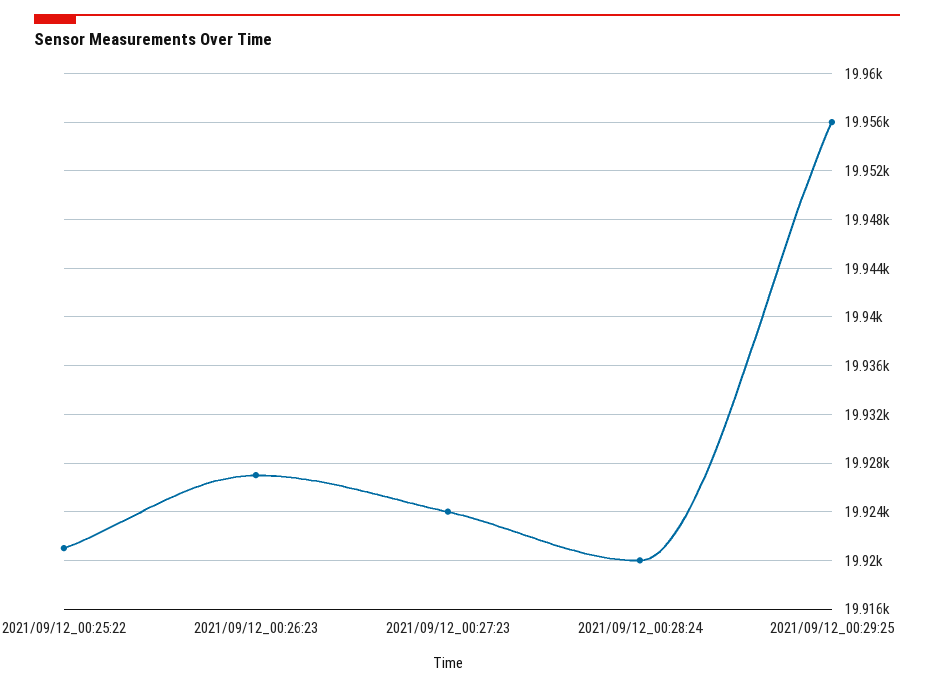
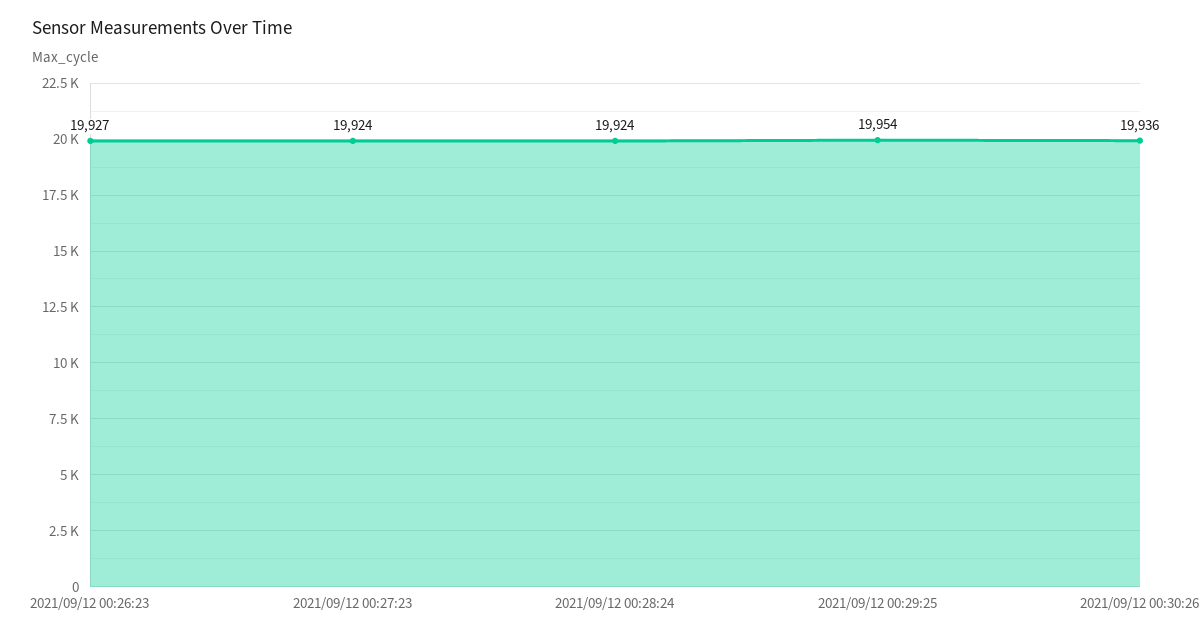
2021/09/12_00:25:22: 19921 -> none
2021/09/12_00:28:24: 19920 -> 19924
2021/09/12_00:29:25: 19956 -> 19954
2021/09/12 00:30:26: none -> 19936

